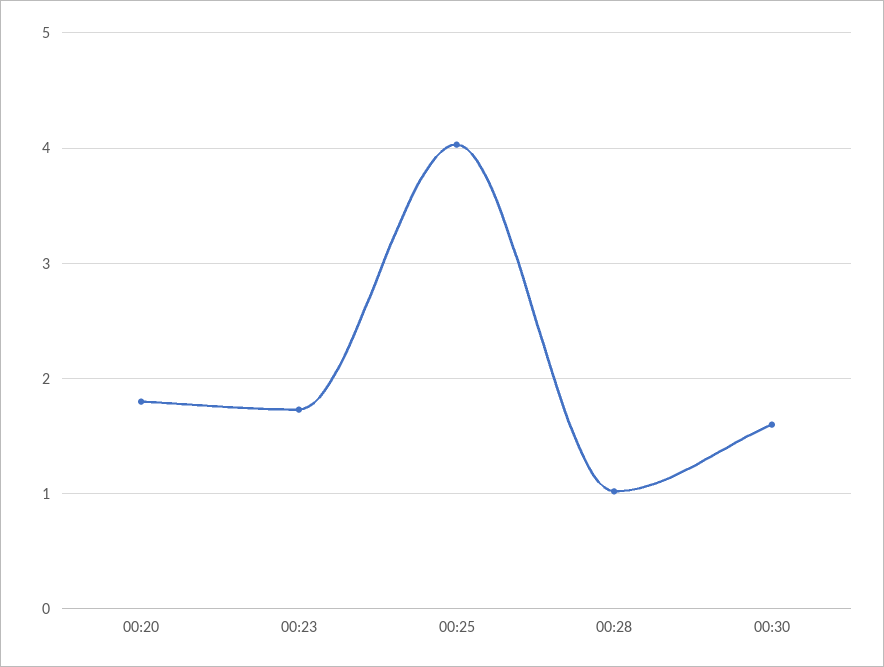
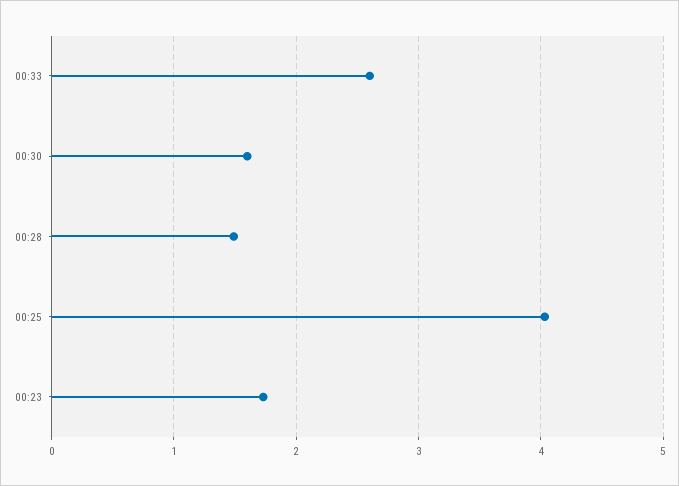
00:20: 1.8 -> none
00:28: 1 -> 1.5
00:33: none -> 2.6

